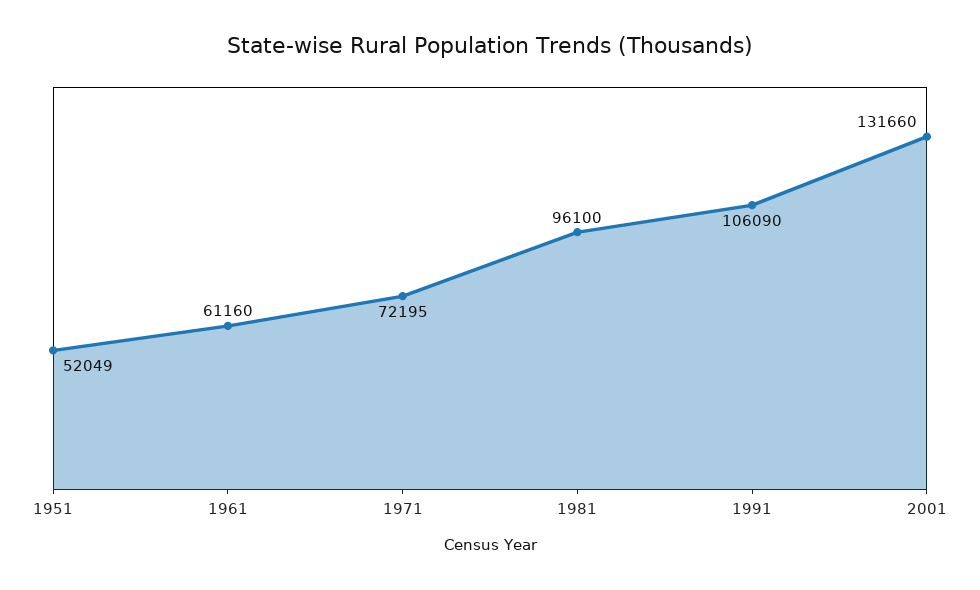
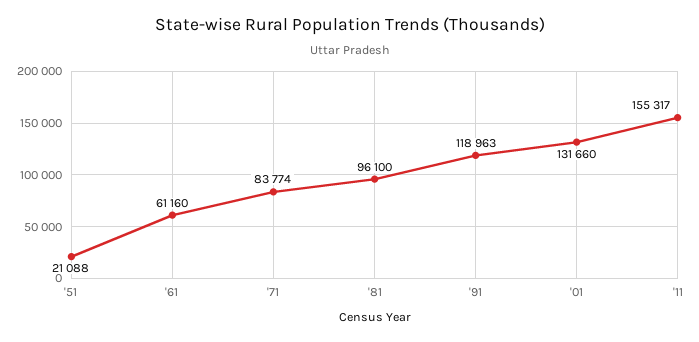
1951: 52049 -> 21088
1971: 72195 -> 83774
1991: 106090 -> 118963
'11: none -> 155317

